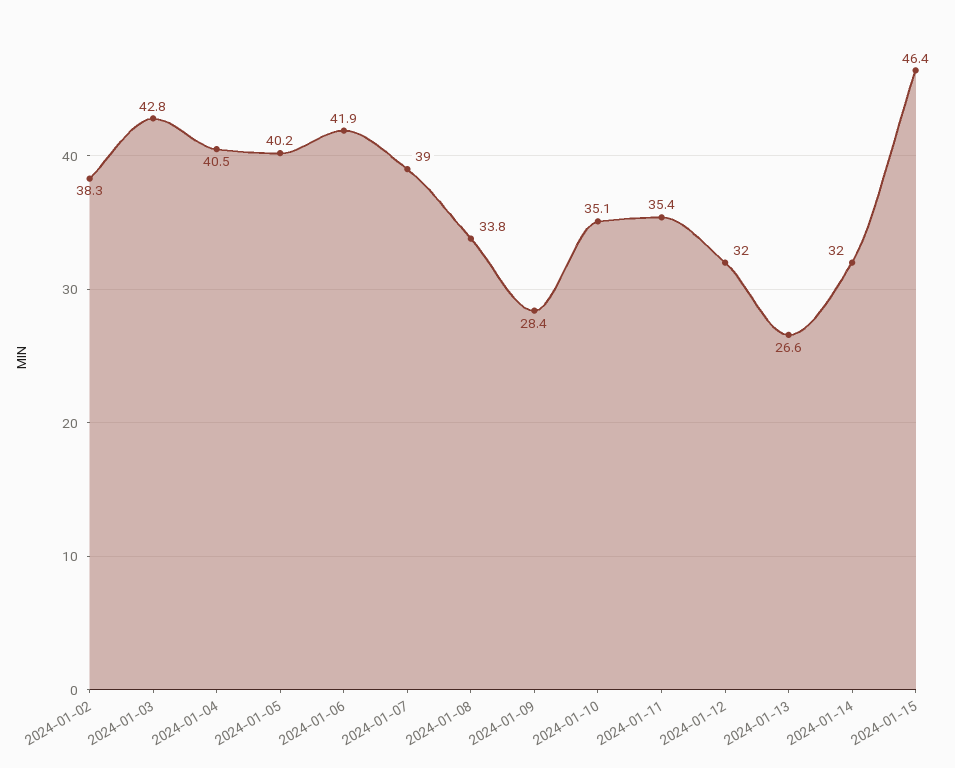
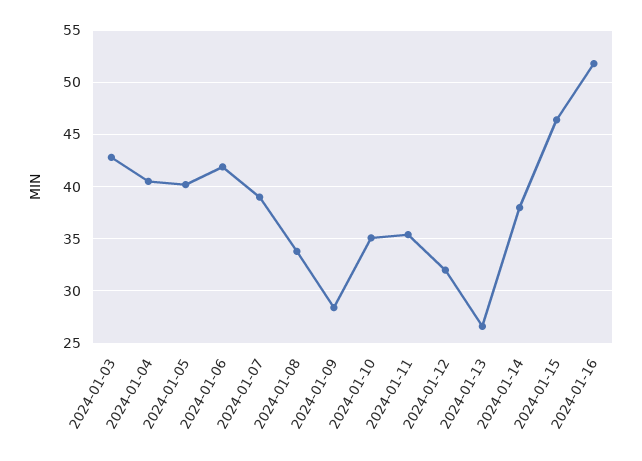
2024-01-02: 38.3 -> none
2024-01-14: 32 -> 38
2024-01-16: none -> 52

